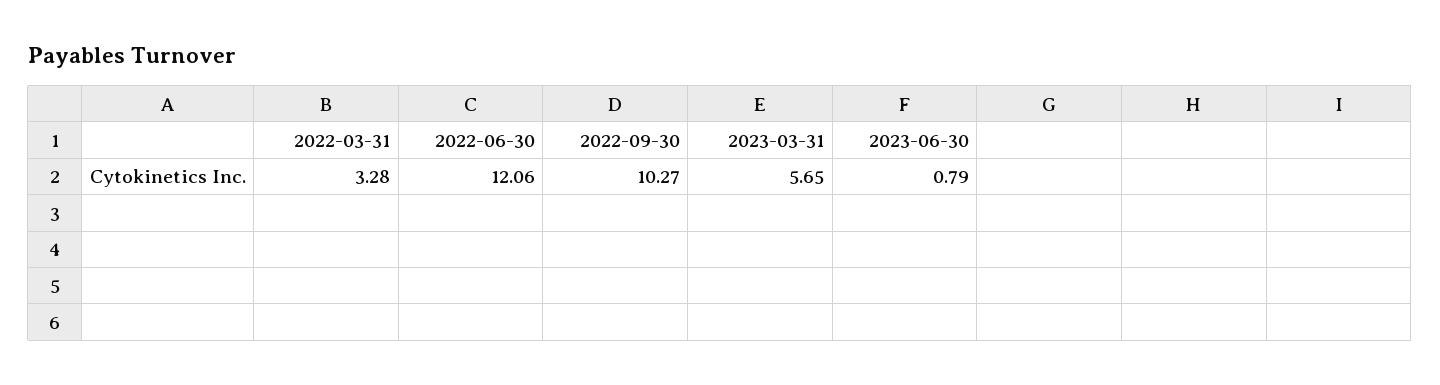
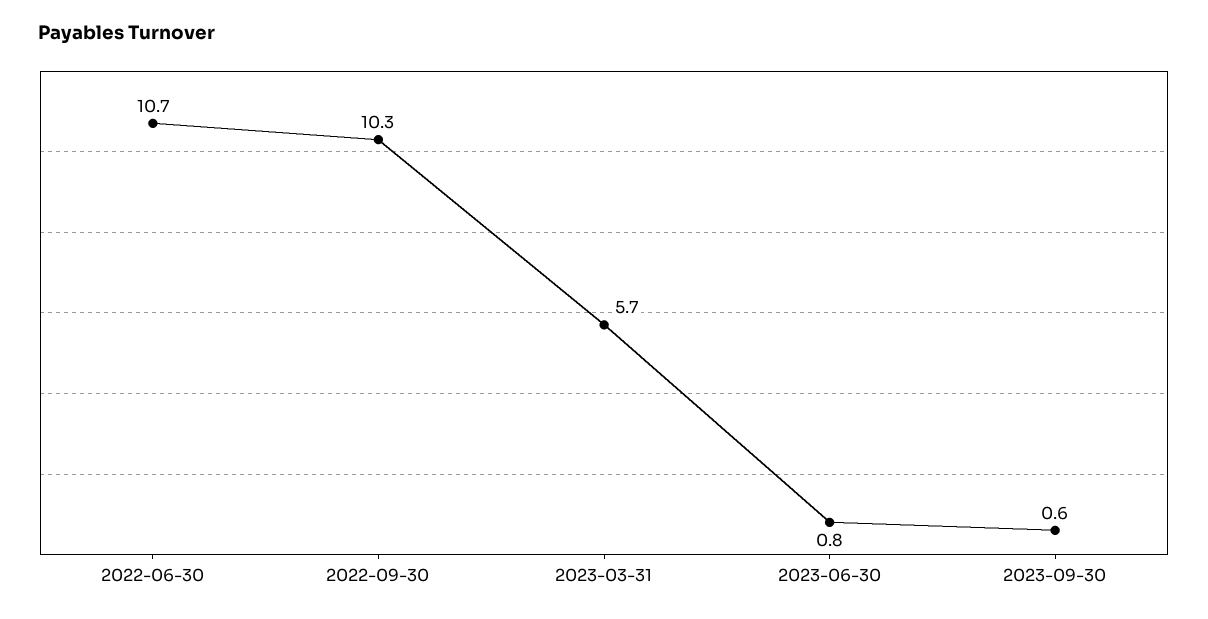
2022-03-31: 3.28 -> none
2022-06-30: 12.06 -> 10.7
2023-09-30: none -> 0.6

